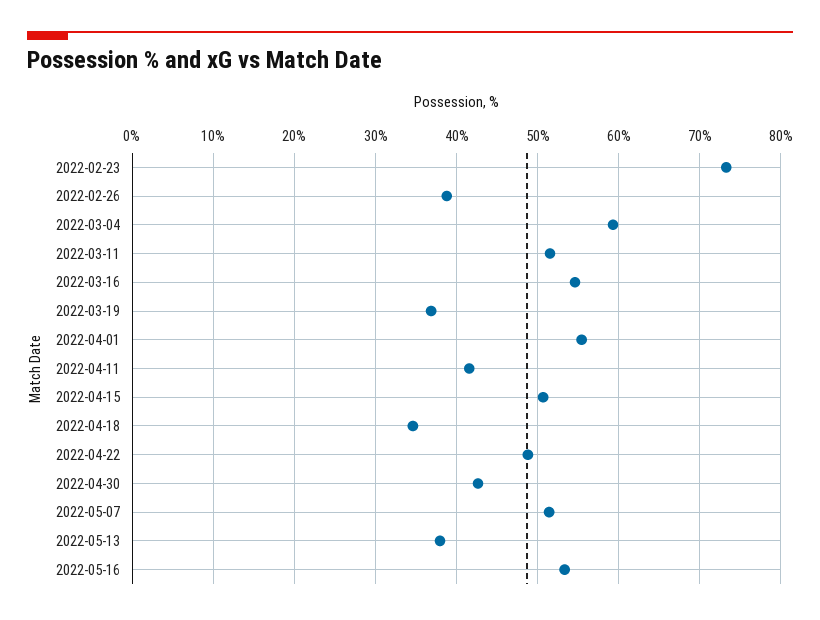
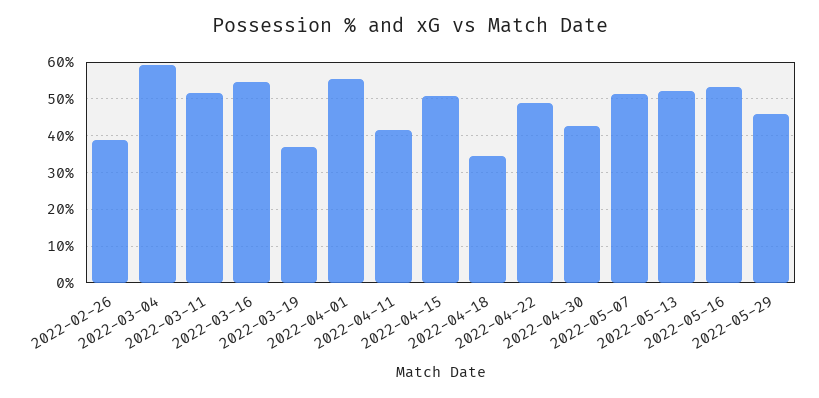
2022-02-23: 73 -> none
2022-05-13: 38 -> 52
2022-05-29: none -> 46

